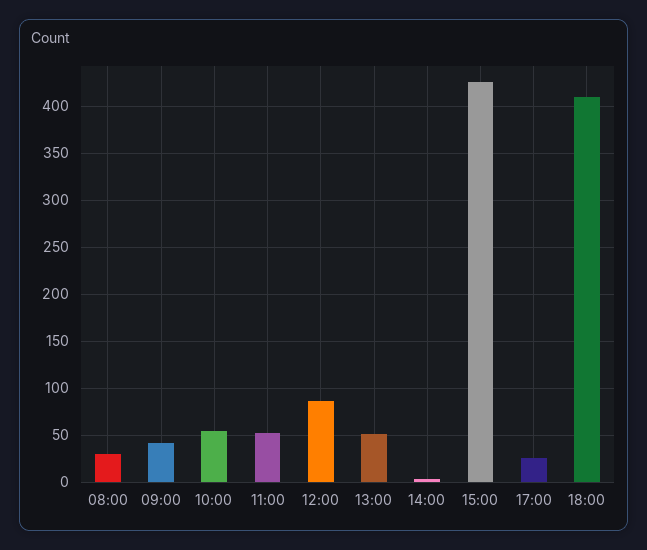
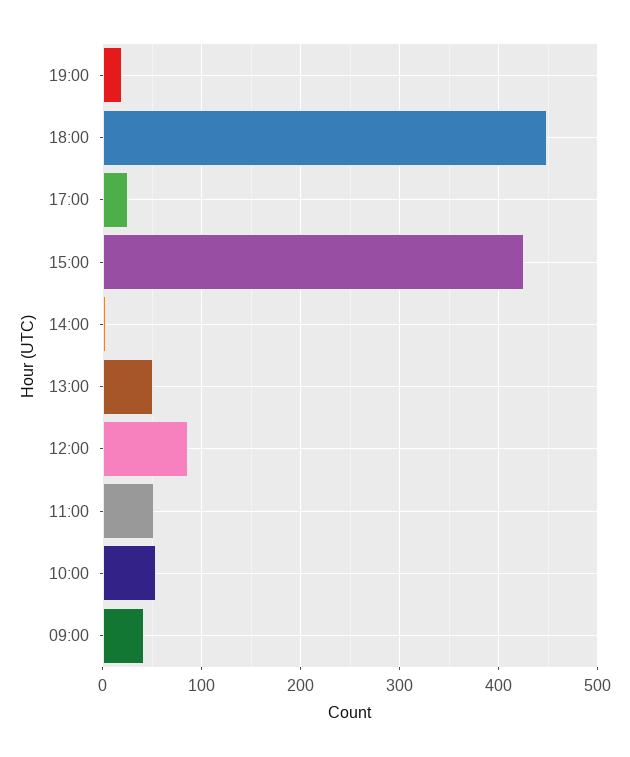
08:00: 30 -> none
18:00: 410 -> 450
19:00: none -> 20

